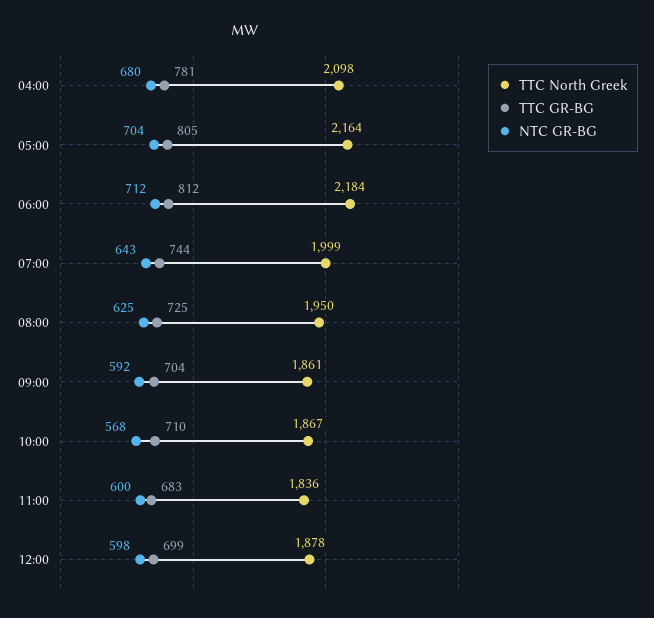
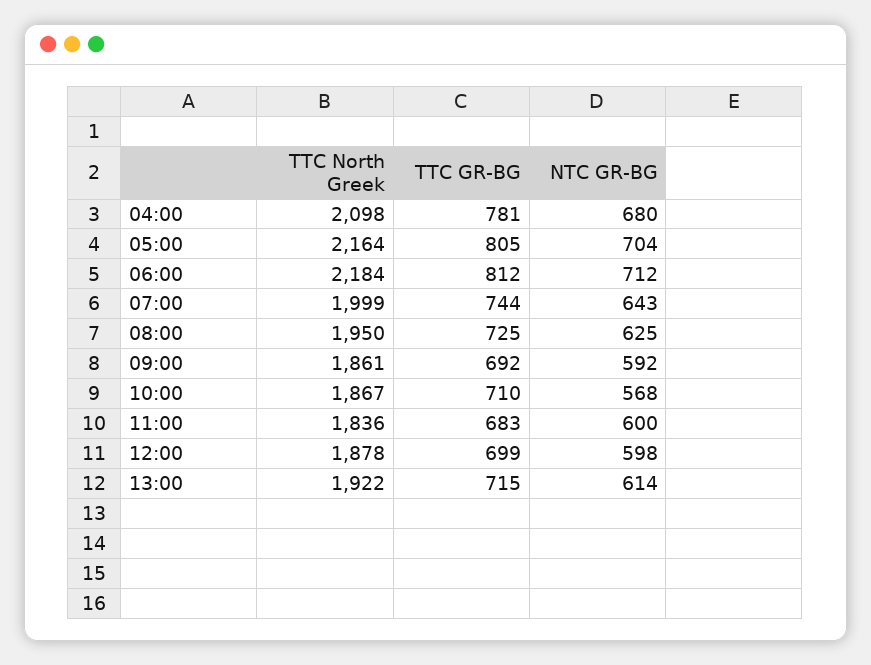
TTC GR-BG, 09:00: 704 -> 692
TTC North Greek, 13:00: none -> 1922
TTC GR-BG, 13:00: none -> 715
NTC GR-BG, 13:00: none -> 614

